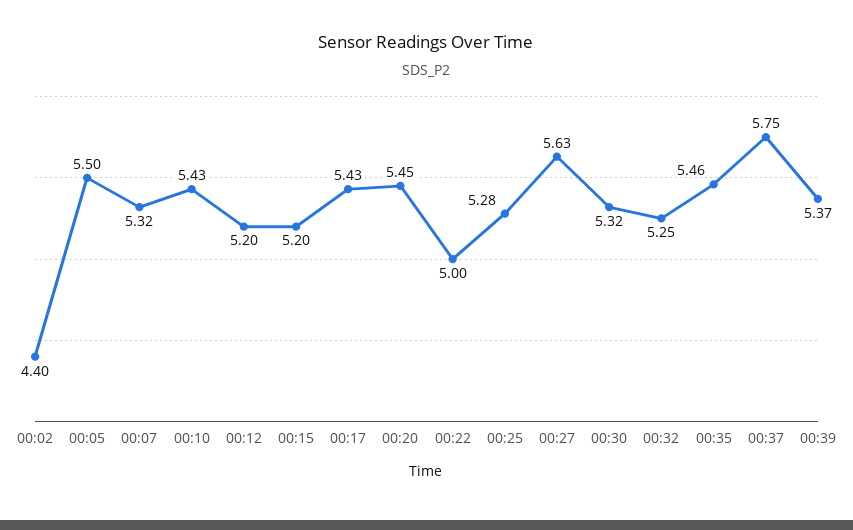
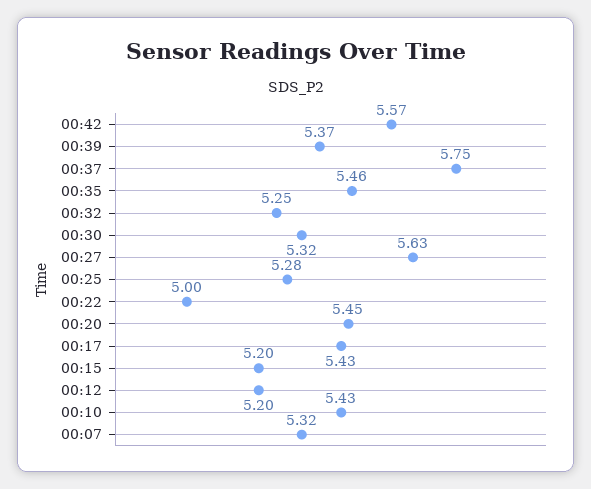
00:02: 4.4 -> none
00:05: 5.5 -> none
00:42: none -> 5.57

